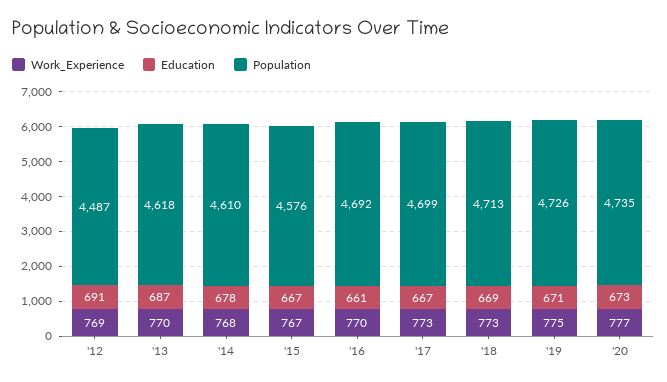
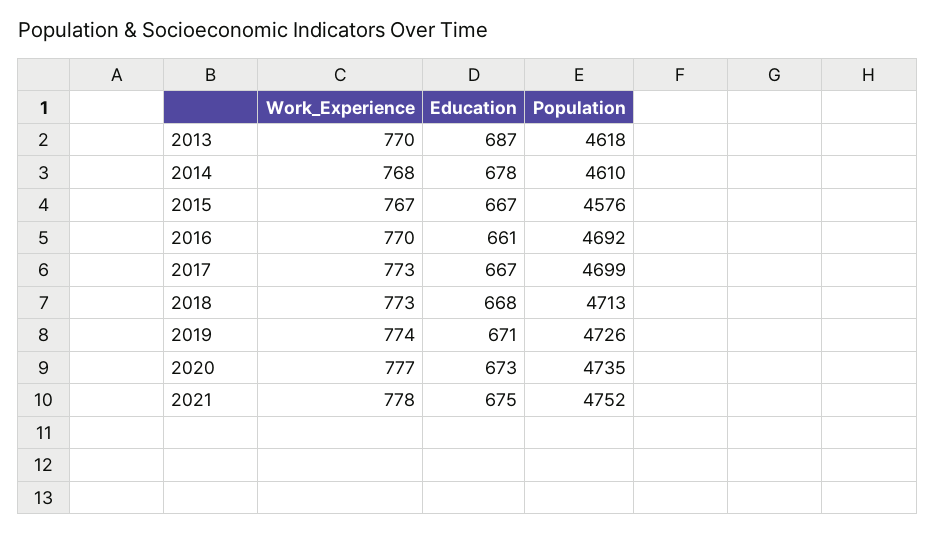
Work_Experience, '12: 769 -> none
Education, '12: 691 -> none
Population, '12: 4487 -> none
Education, '18: 669 -> 668
Work_Experience, '19: 775 -> 774
Work_Experience, 2021: none -> 778
Education, 2021: none -> 675
Population, 2021: none -> 4752

